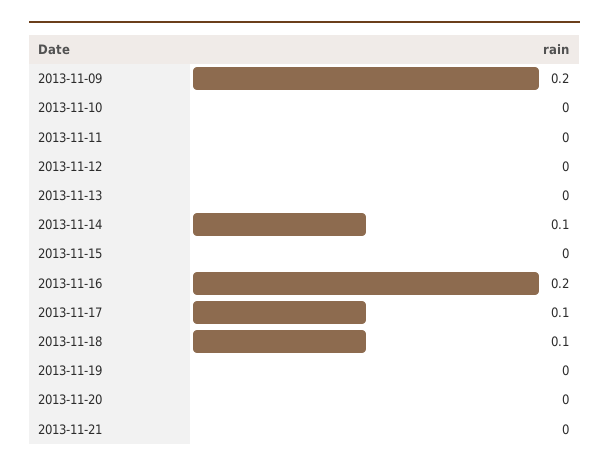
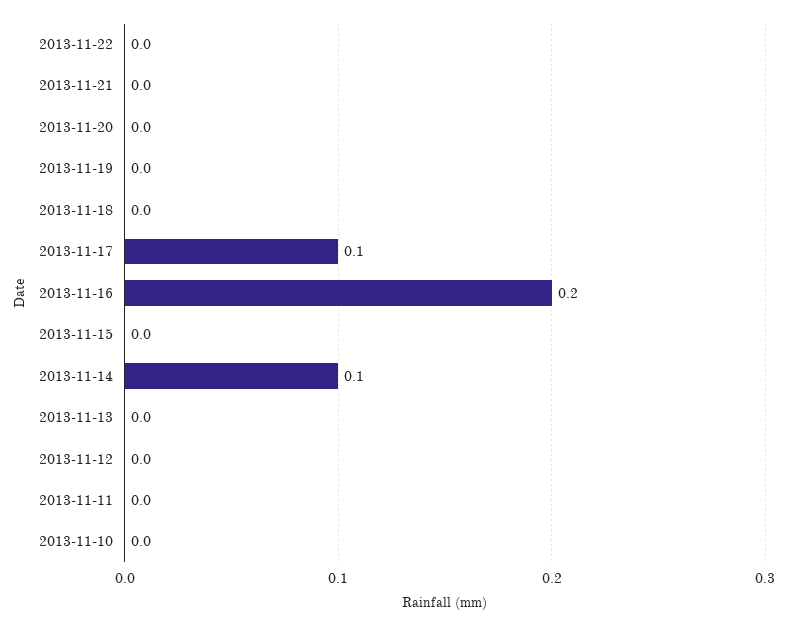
2013-11-09: 0.2 -> none
2013-11-18: 0.1 -> 0
2013-11-22: none -> 0

